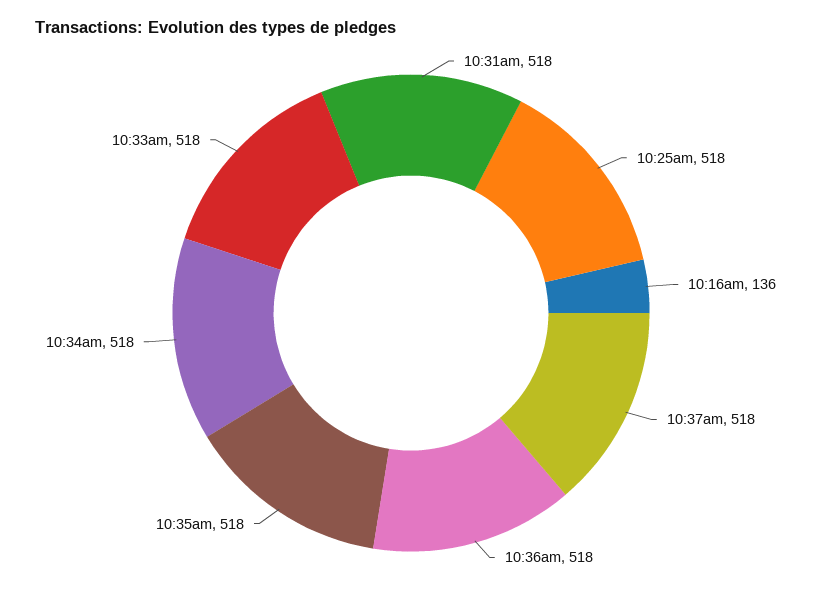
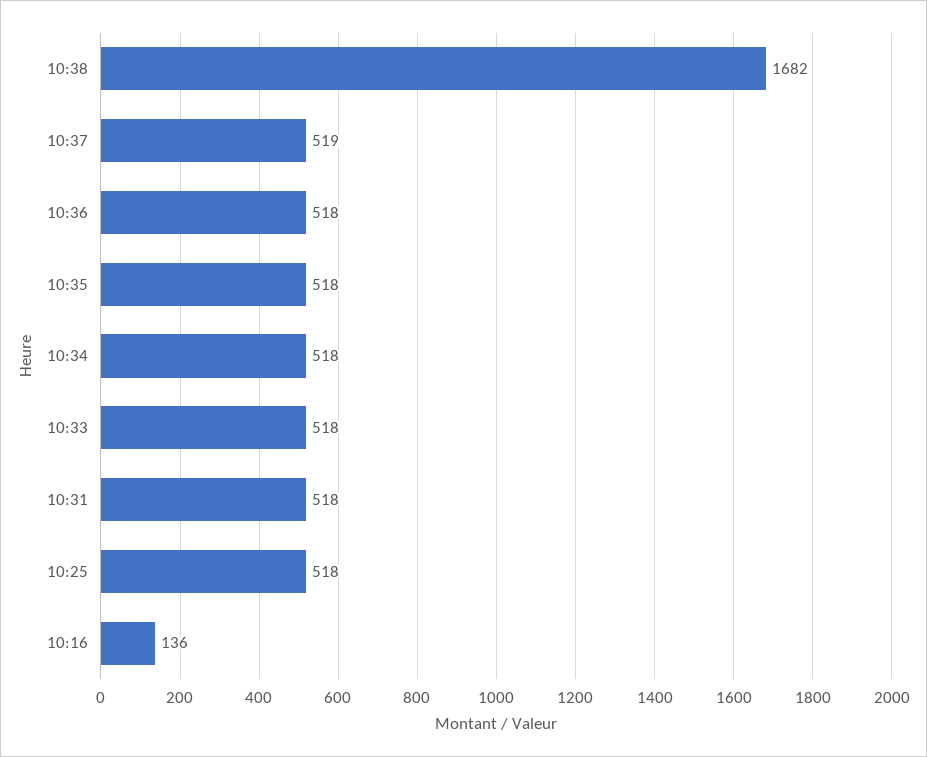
10:37am: 518 -> 519
10:38: none -> 1682

